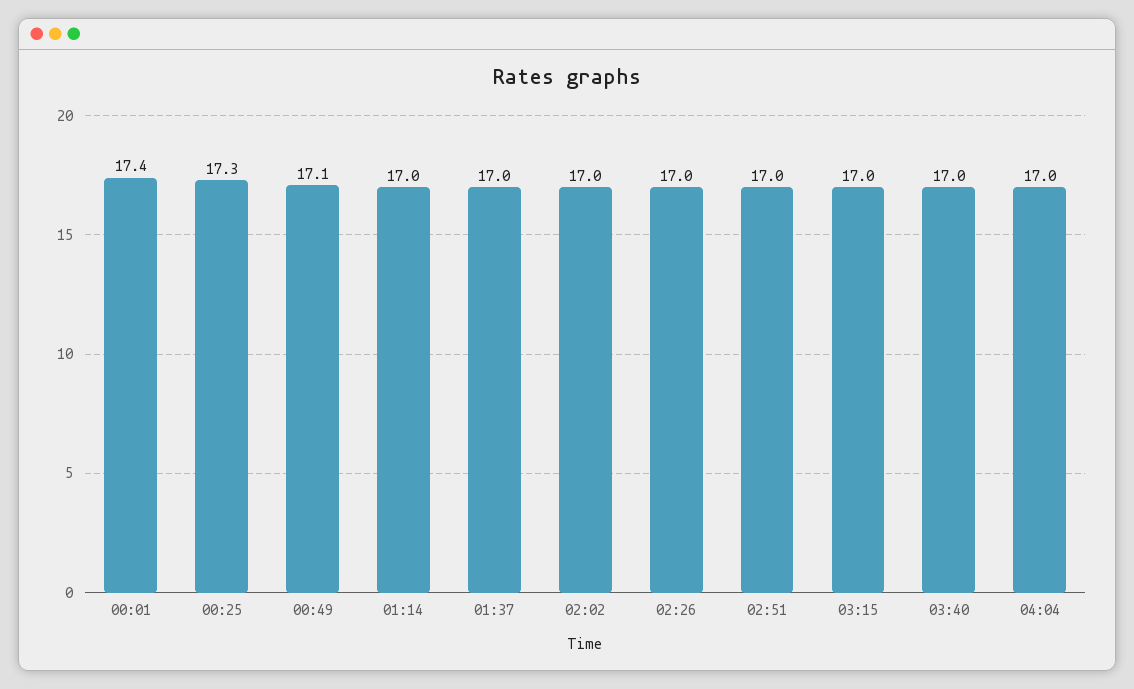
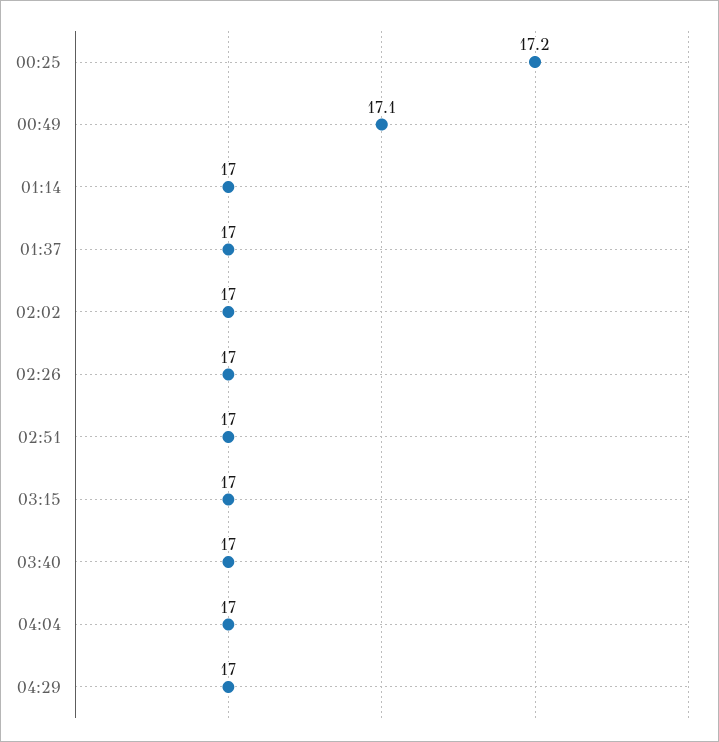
00:01: 17.4 -> none
00:25: 17.3 -> 17.2
04:29: none -> 17

